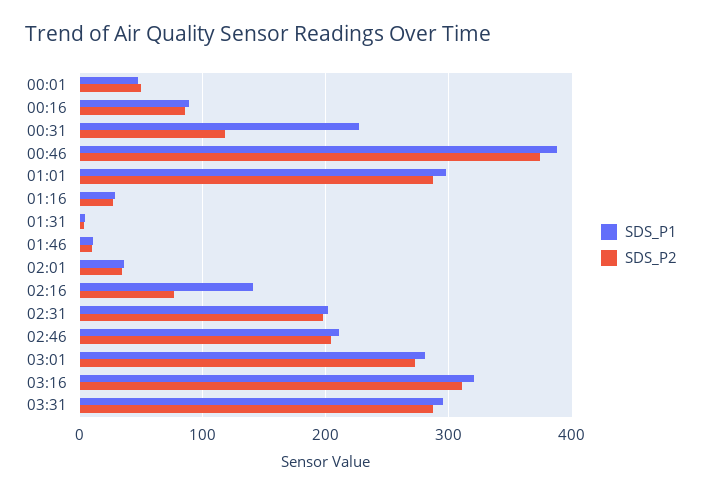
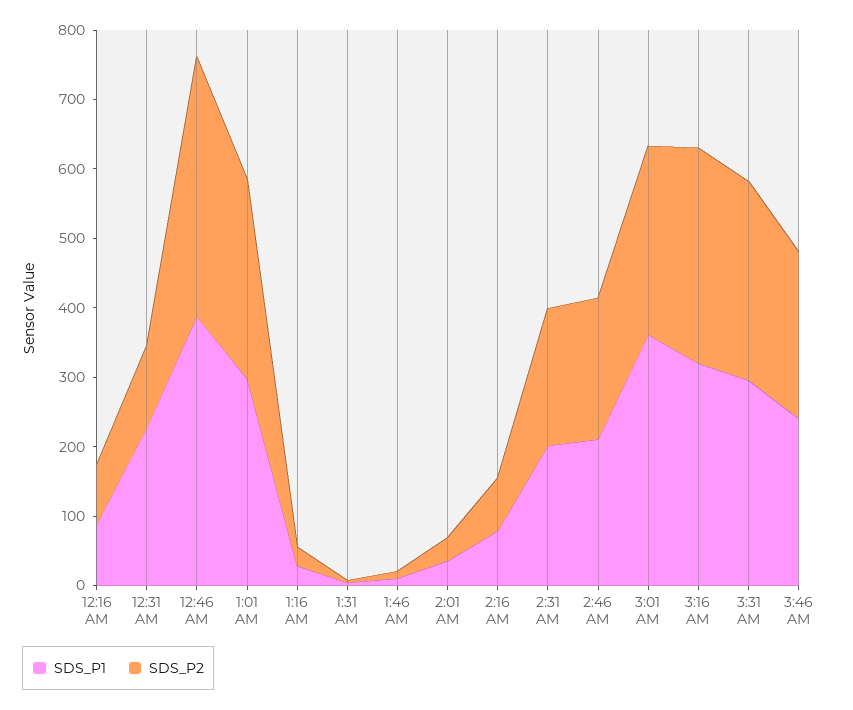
SDS_P1, 00:01: 50 -> none
SDS_P2, 00:01: 50 -> none
SDS_P1, 02:16: 140 -> 80
SDS_P1, 03:01: 280 -> 360
SDS_P1, 3:46 AM: none -> 240
SDS_P2, 3:46 AM: none -> 240

